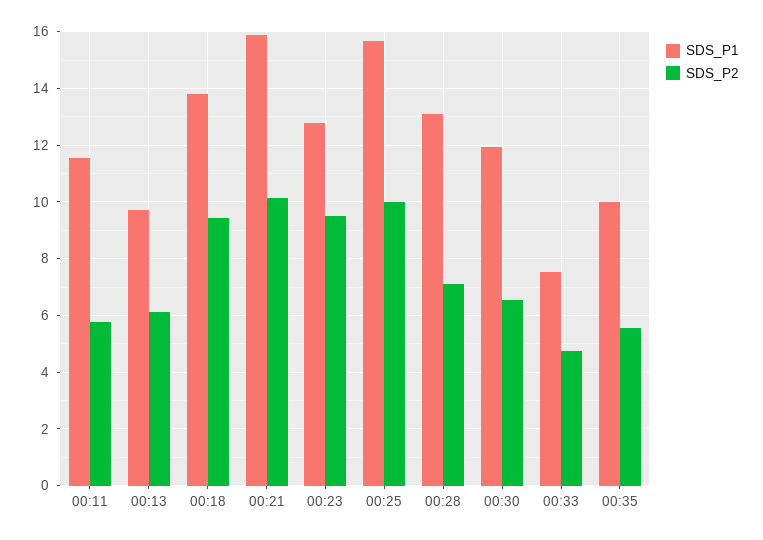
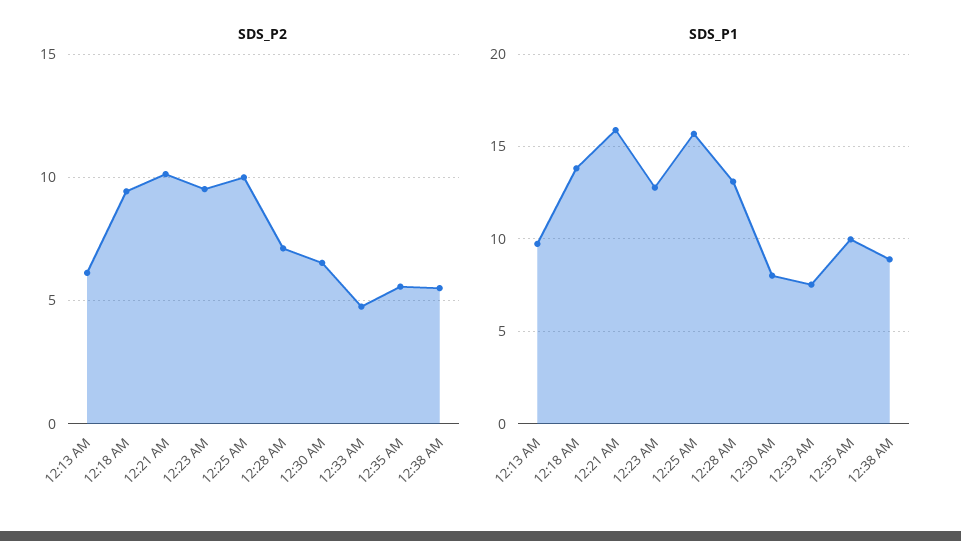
SDS_P1, 00:11: 11.5 -> none
SDS_P2, 00:11: 5.75 -> none
SDS_P1, 00:30: 12 -> 8
SDS_P2, 12:38 AM: none -> 5.5
SDS_P1, 12:38 AM: none -> 9

